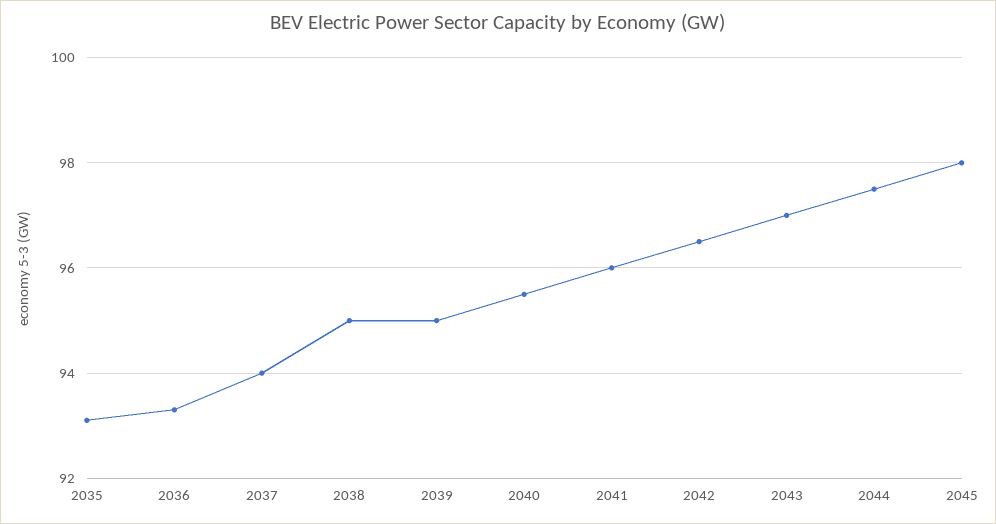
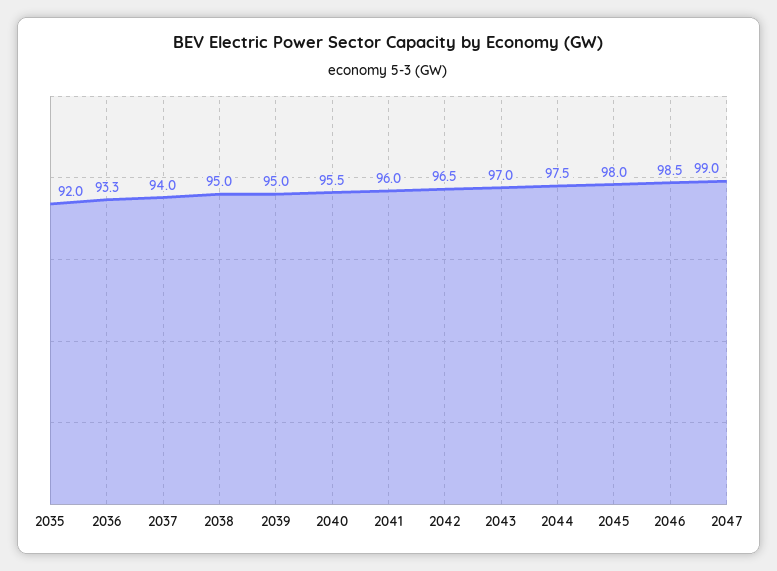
2035: 93 -> 92
2046: none -> 98.5
2047: none -> 99

